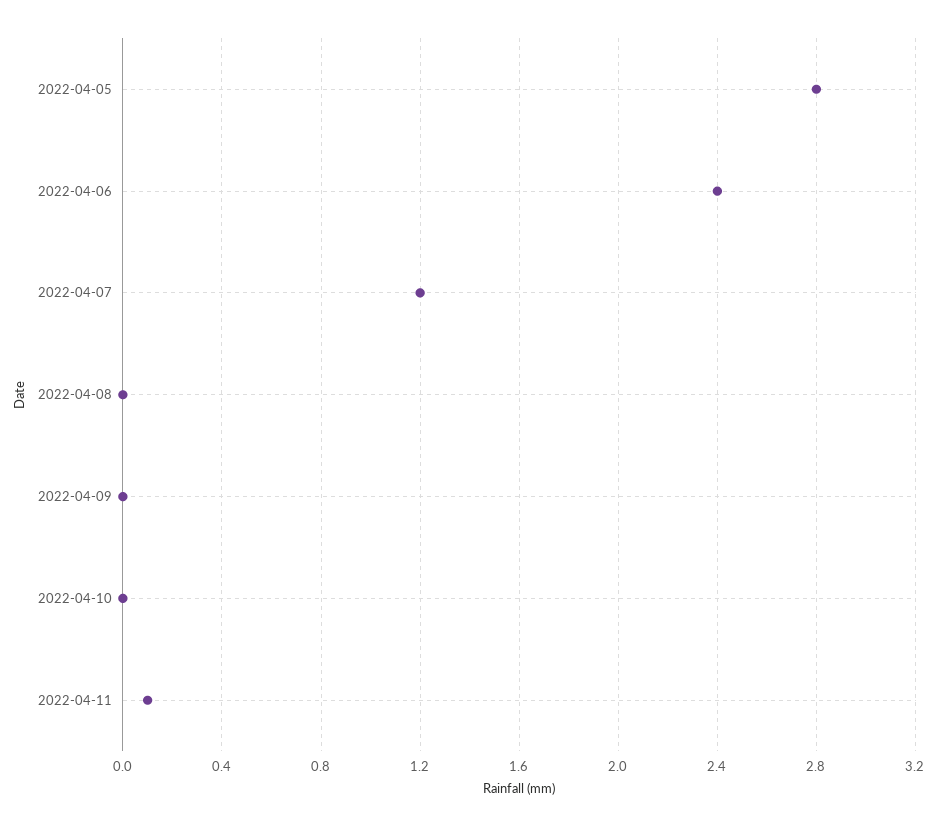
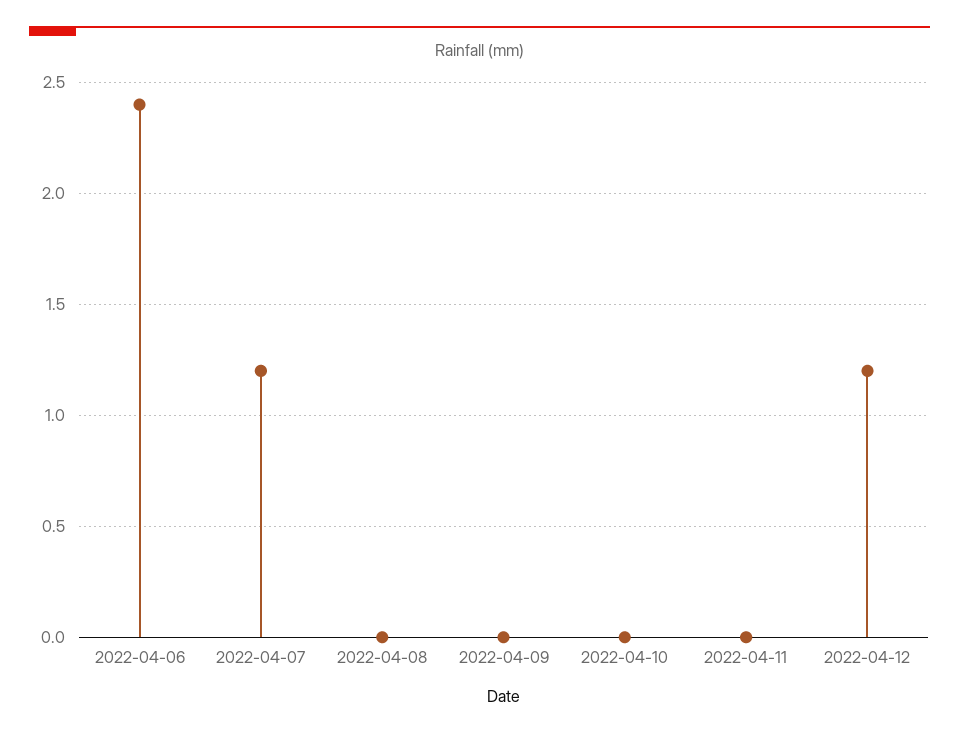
2022-04-05: 2.8 -> none
2022-04-11: 0.1 -> 0
2022-04-12: none -> 1.2

